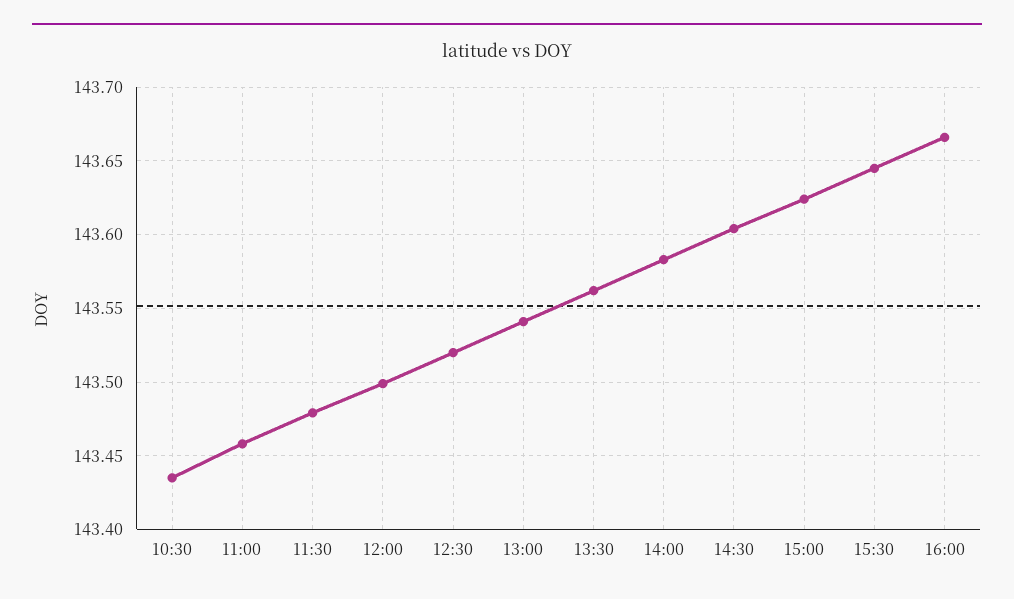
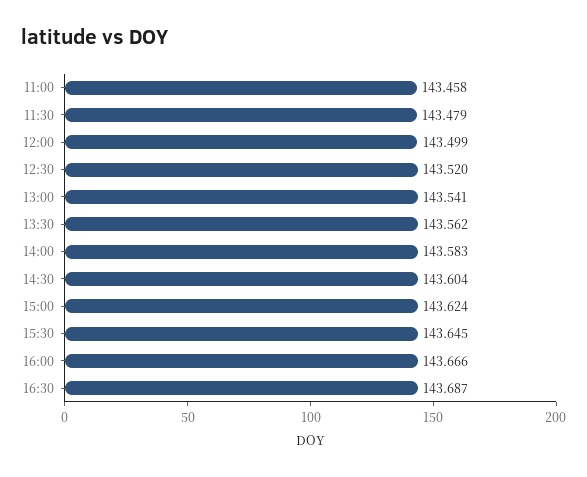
10:30: 143.435 -> none
16:30: none -> 143.687

